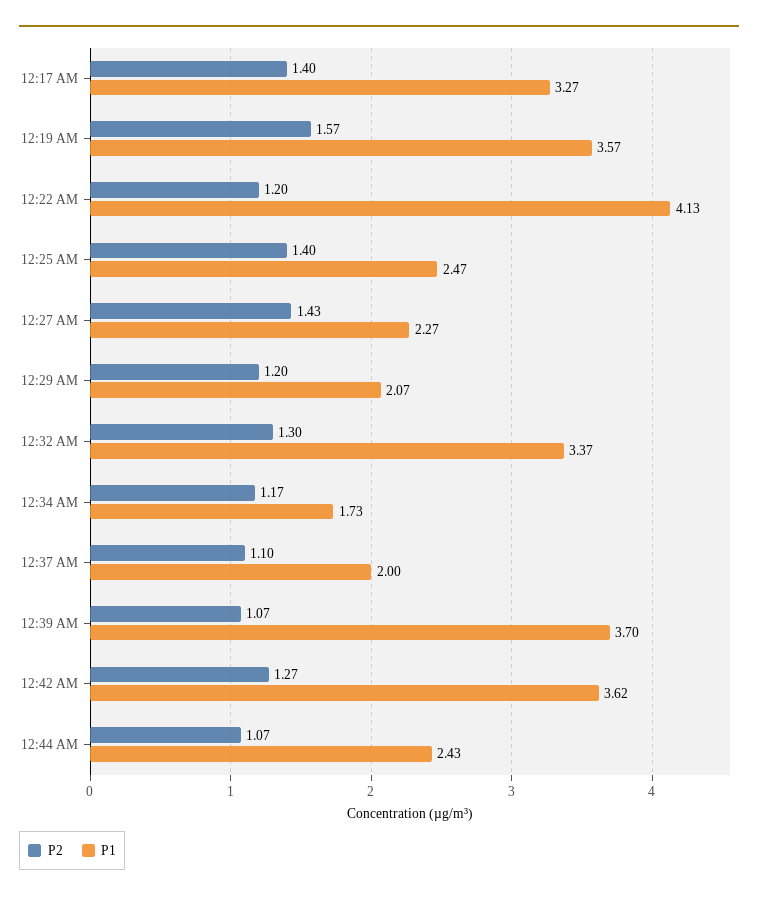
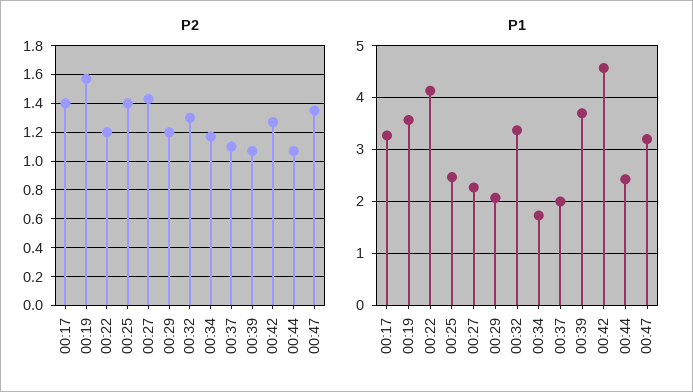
P1, 12:42 AM: 3.62 -> 4.6
P2, 00:47: none -> 1.35
P1, 00:47: none -> 3.2

